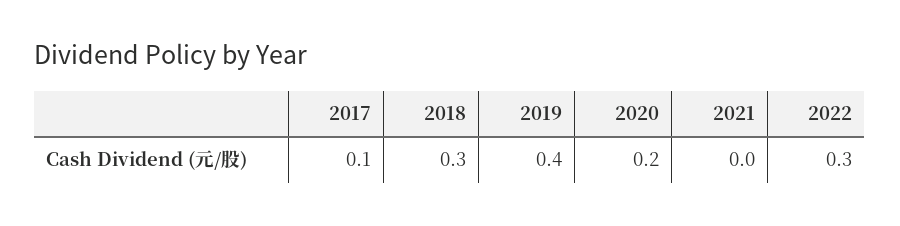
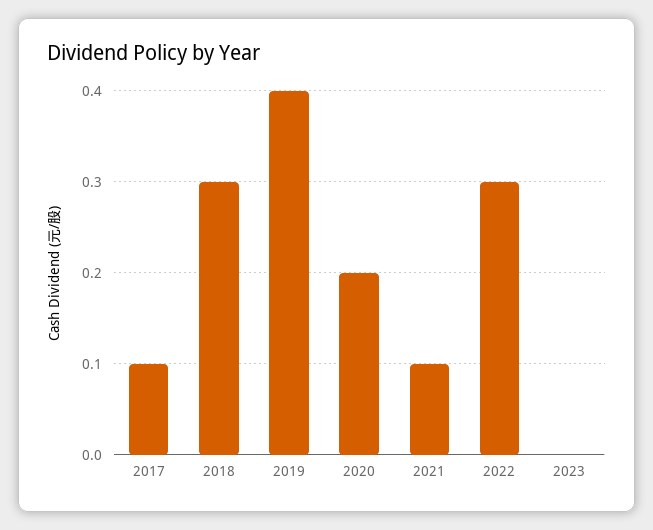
2021: 0 -> 0.1
2023: none -> 0

